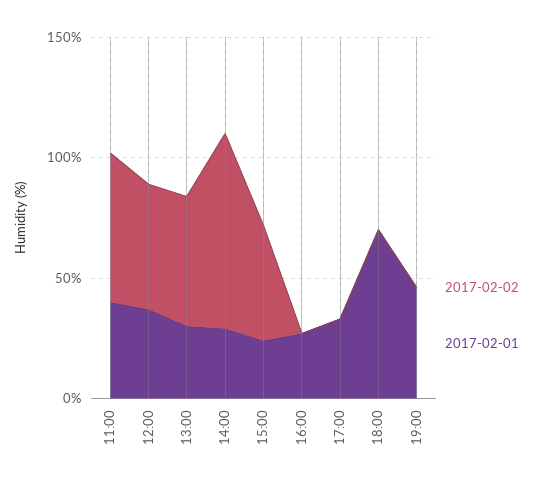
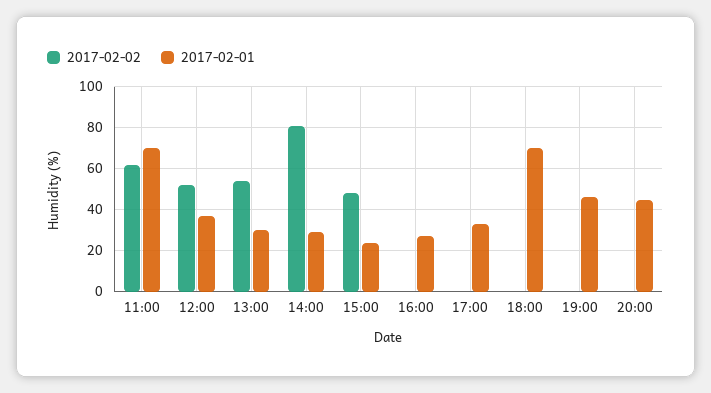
2017-02-01, 11:00: 40 -> 70
2017-02-02, 20:00: none -> 0
2017-02-01, 20:00: none -> 45

